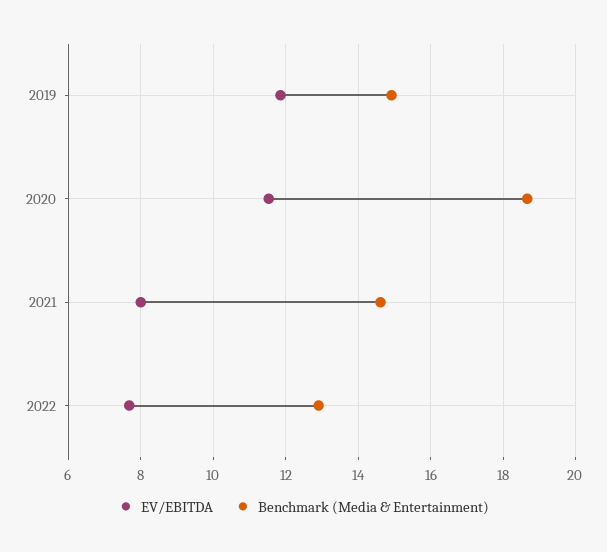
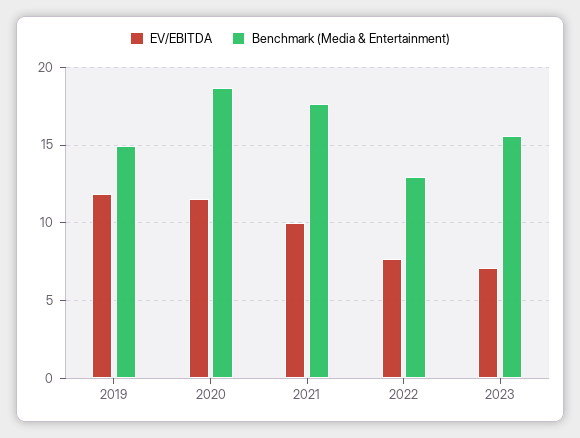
EV/EBITDA, 2021: 8 -> 10
Benchmark (Media & Entertainment), 2021: 14.6 -> 17.5
EV/EBITDA, 2023: none -> 7
Benchmark (Media & Entertainment), 2023: none -> 15.5

